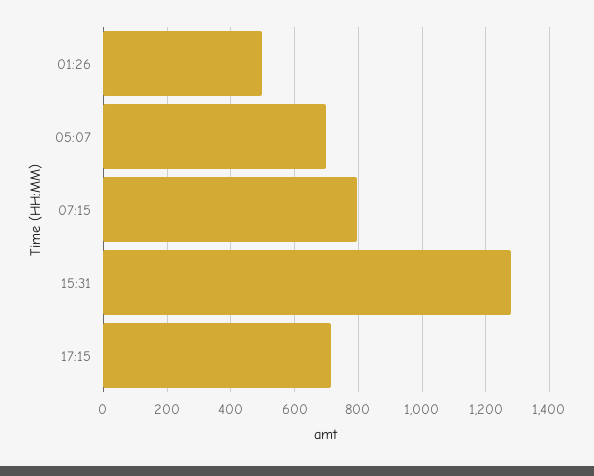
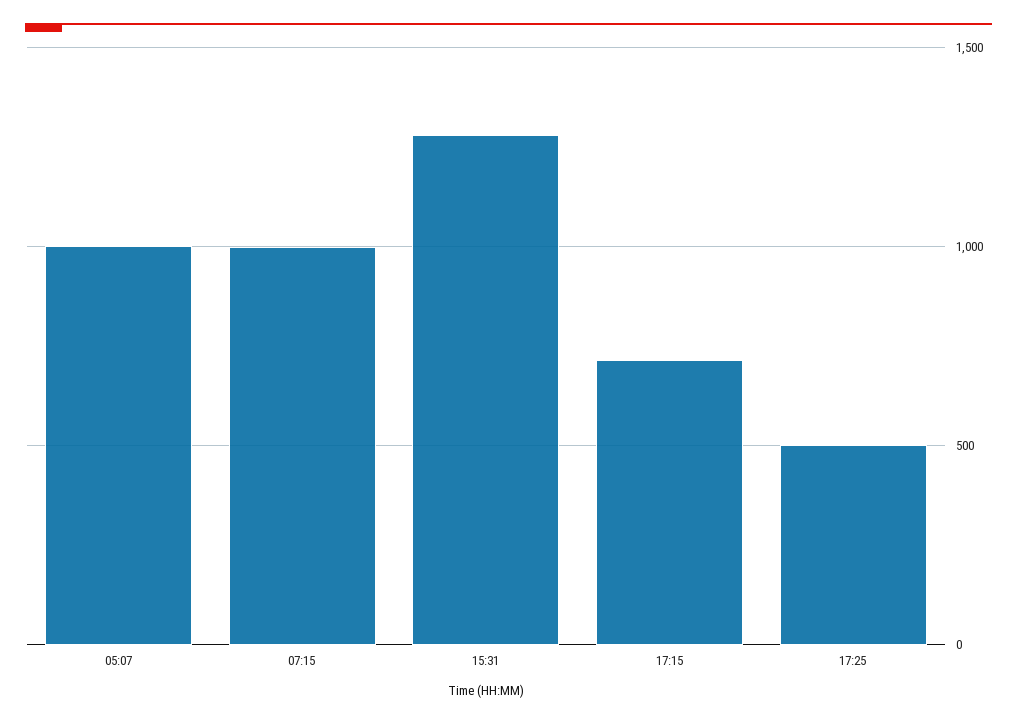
01:26: 500 -> none
05:07: 700 -> 1000
07:15: 800 -> 1000
17:25: none -> 500

